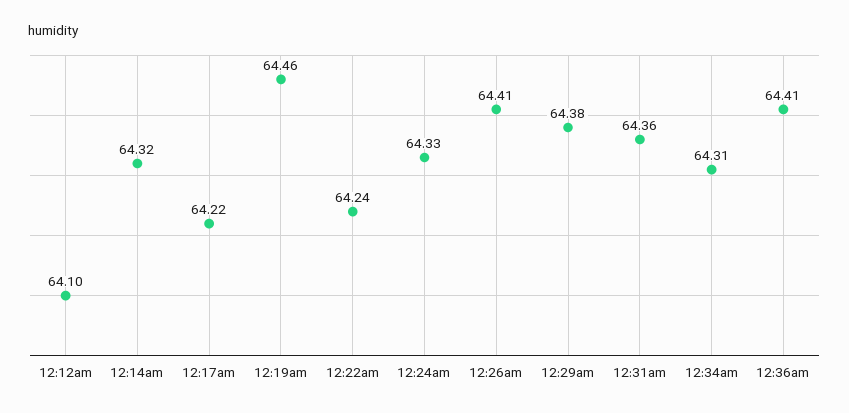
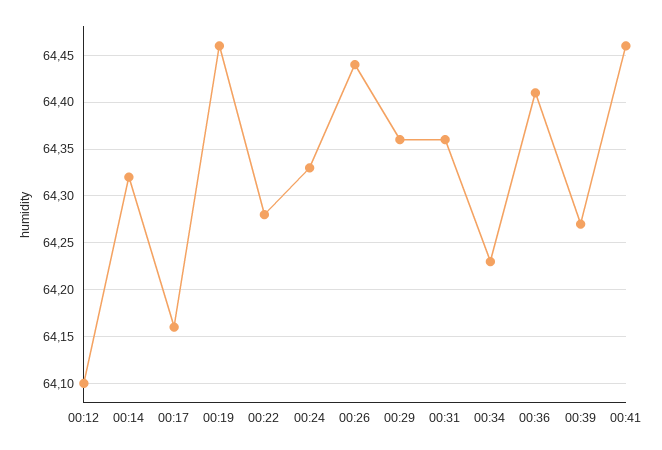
12:17am: 64.22 -> 64.16
12:22am: 64.24 -> 64.28
12:26am: 64.41 -> 64.44
12:29am: 64.38 -> 64.36
12:34am: 64.31 -> 64.23
00:39: none -> 64.27
00:41: none -> 64.46

